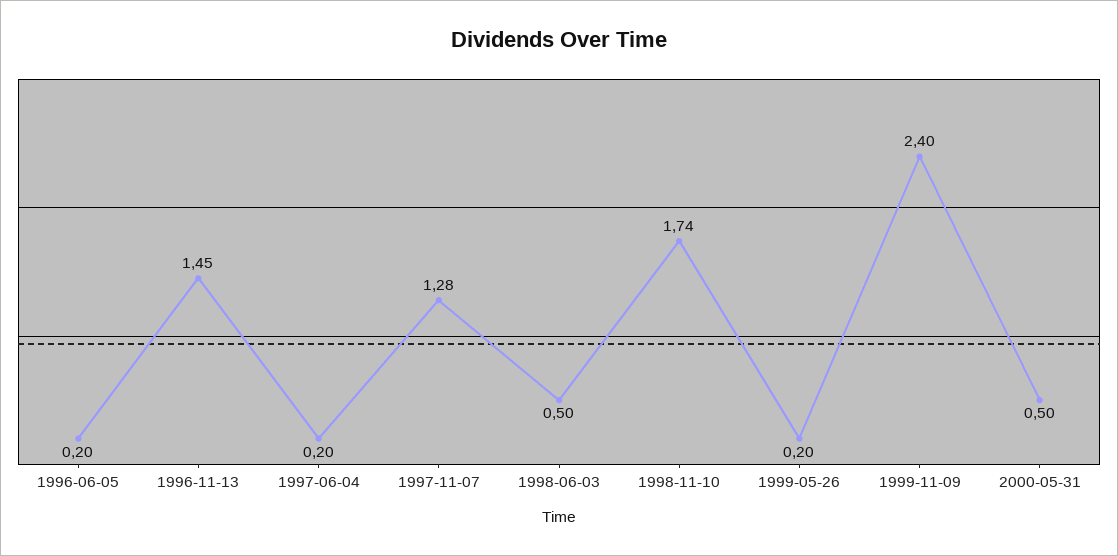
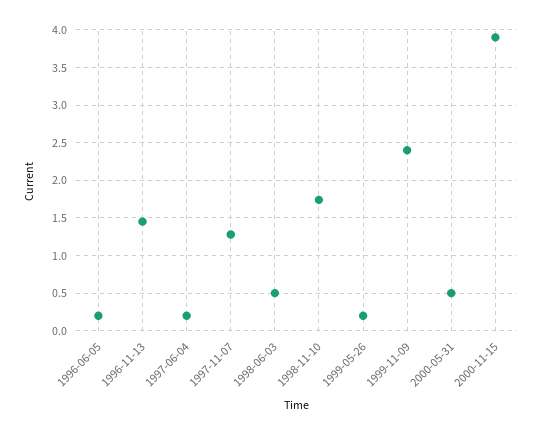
2000-11-15: none -> 3.9

